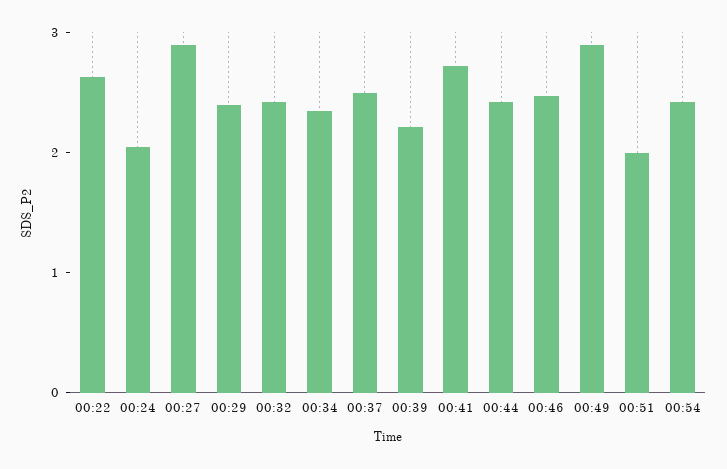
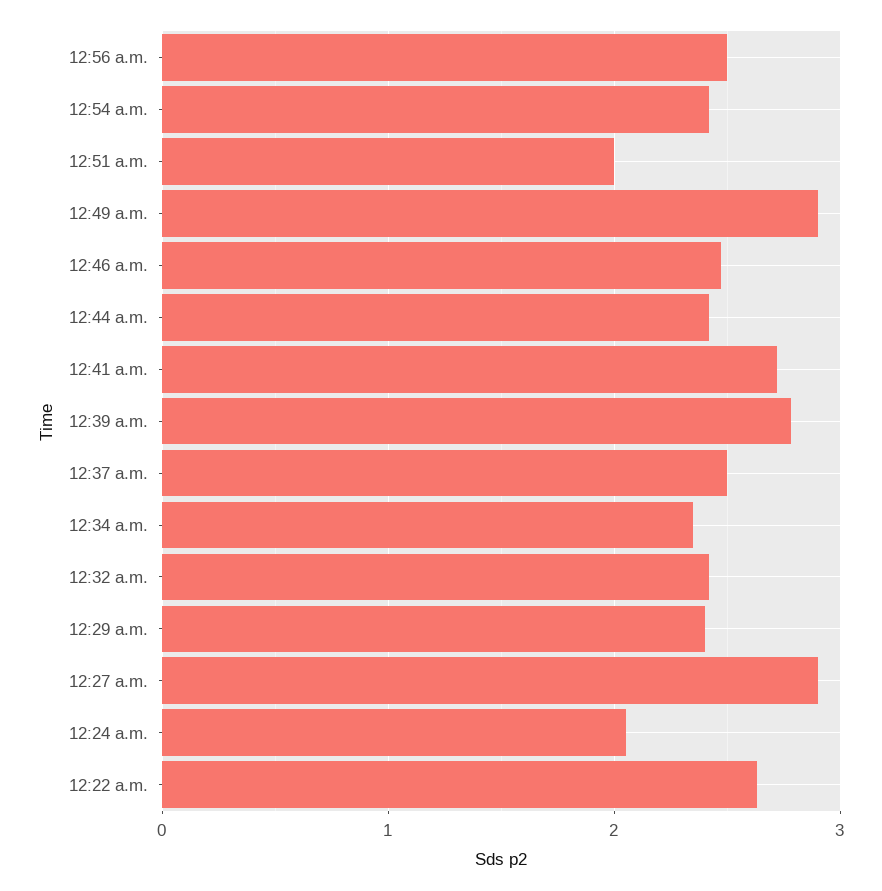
00:39: 2.2 -> 2.8
12:56 a.m.: none -> 2.5

